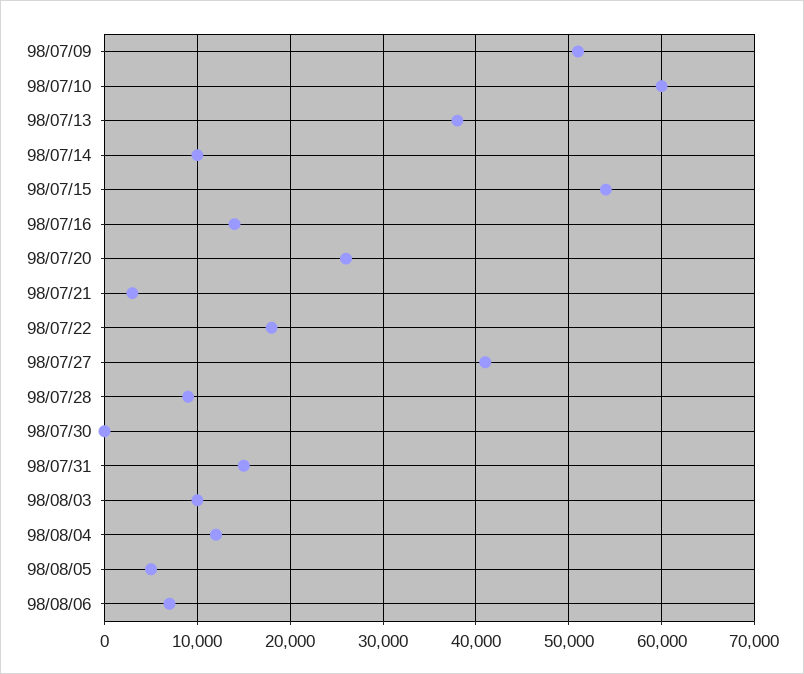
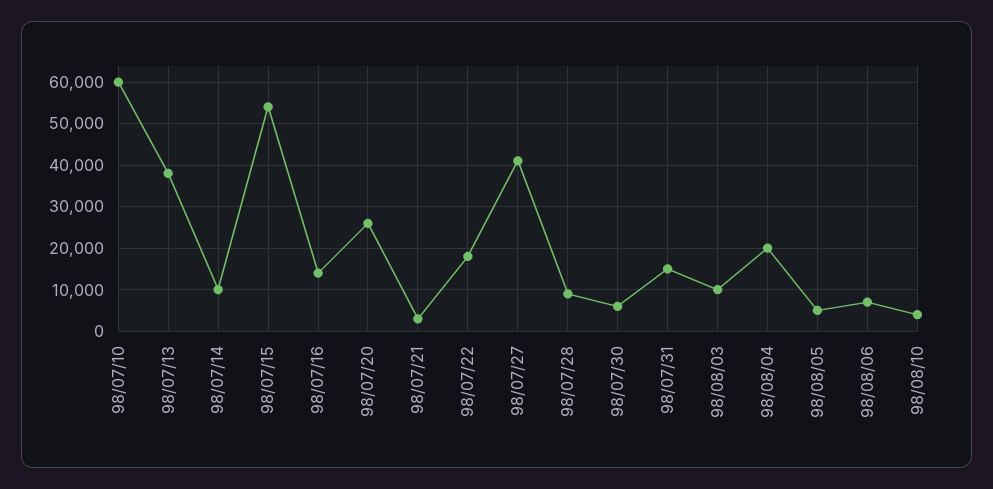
98/07/09: 51000 -> none
98/07/30: 0 -> 6000
98/08/04: 12000 -> 20000
98/08/10: none -> 4000

